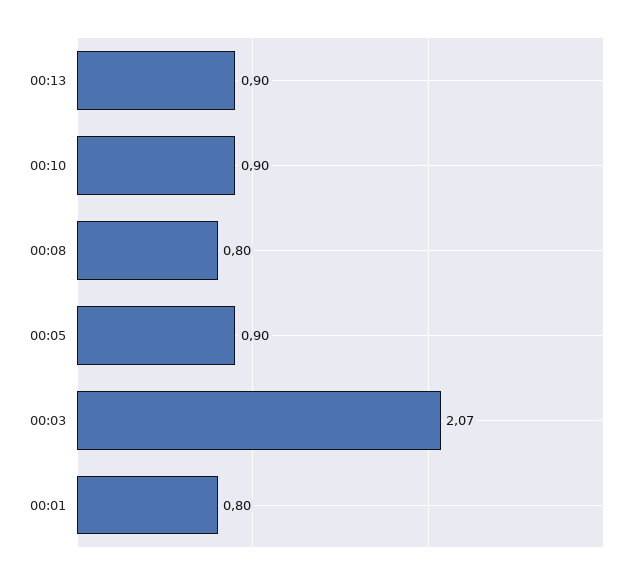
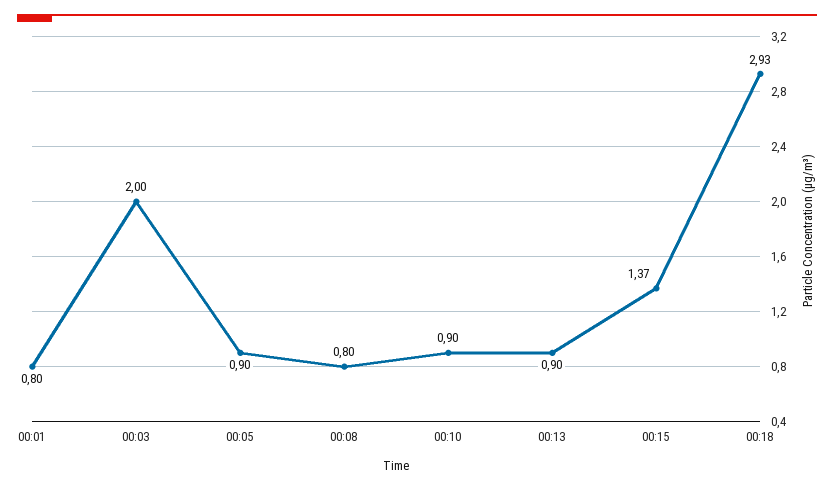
00:03: 2.07 -> 2
00:15: none -> 1.37
00:18: none -> 2.93

